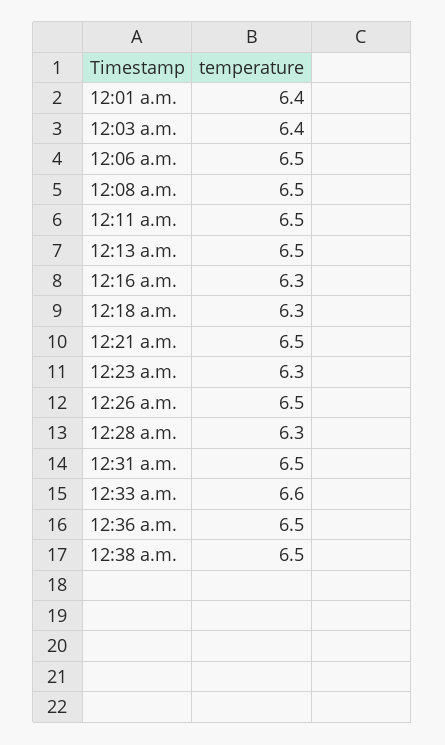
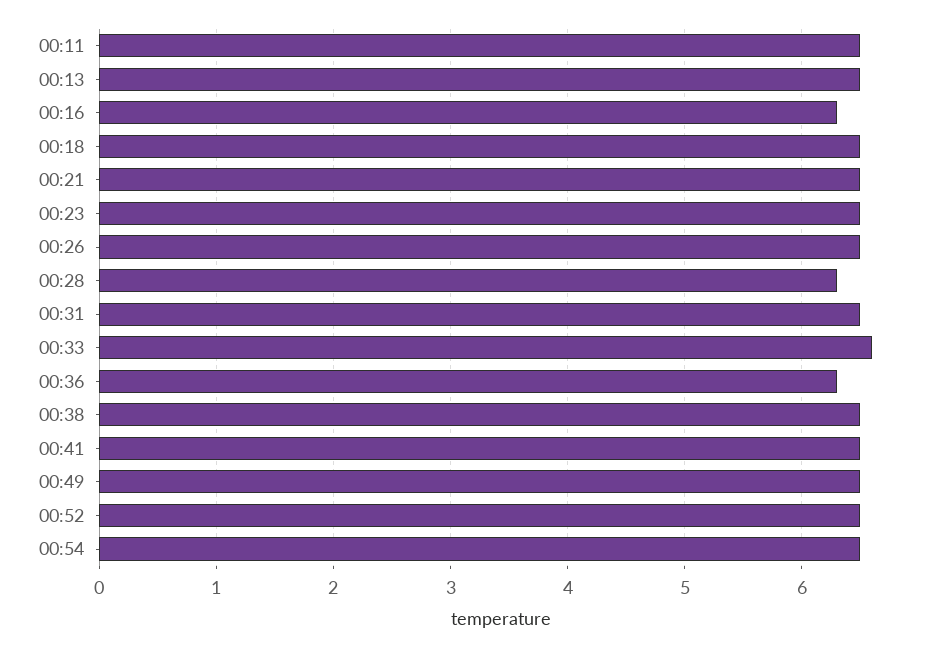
12:01 a.m.: 6.4 -> none
12:03 a.m.: 6.4 -> none
12:06 a.m.: 6.5 -> none
12:08 a.m.: 6.5 -> none
12:18 a.m.: 6.3 -> 6.5
12:23 a.m.: 6.3 -> 6.5
12:36 a.m.: 6.5 -> 6.3
00:41: none -> 6.5
00:49: none -> 6.5
00:52: none -> 6.5
00:54: none -> 6.5

